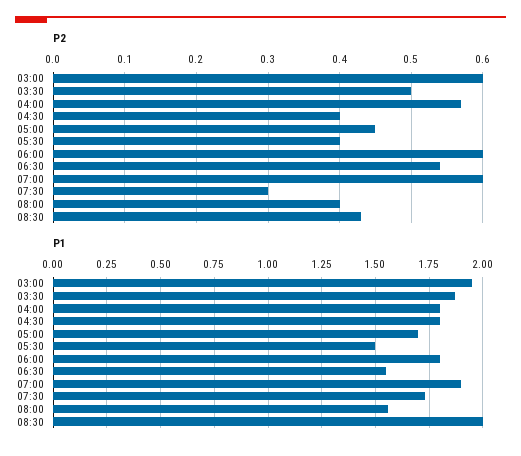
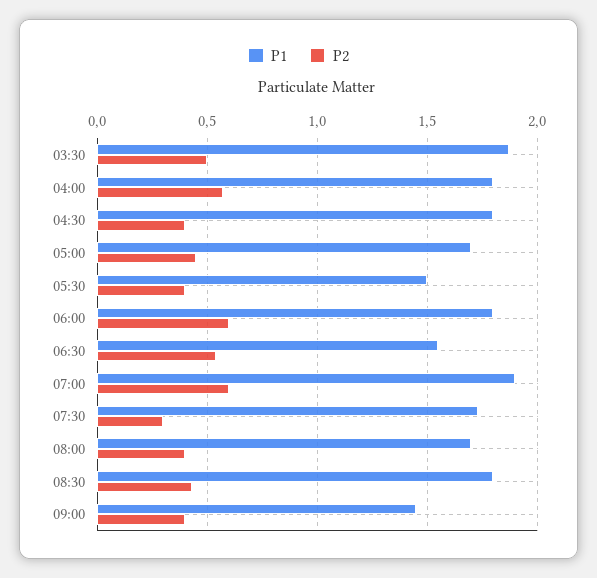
P2, 03:00: 0.6 -> none
P1, 03:00: 1.95 -> none
P1, 08:00: 1.55 -> 1.7
P1, 08:30: 2 -> 1.8
P1, 09:00: none -> 1.45
P2, 09:00: none -> 0.4

